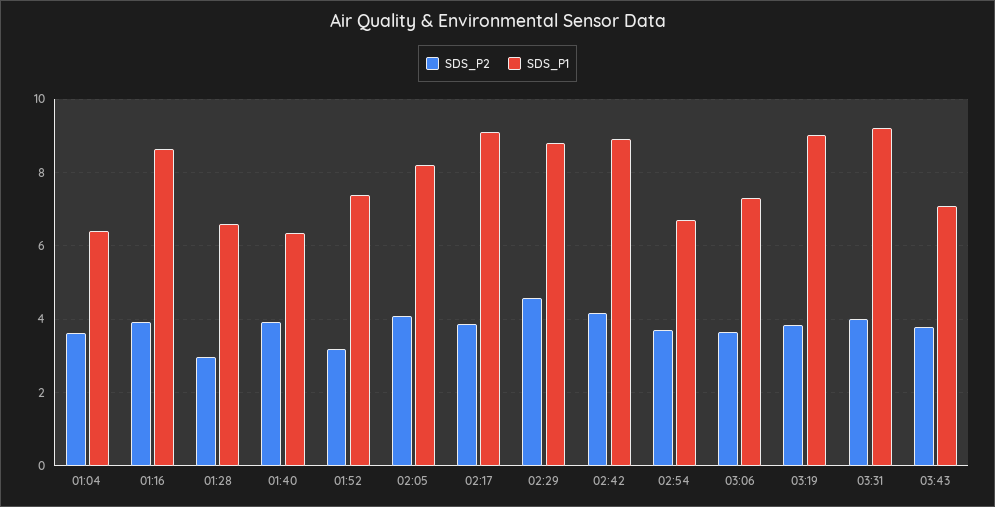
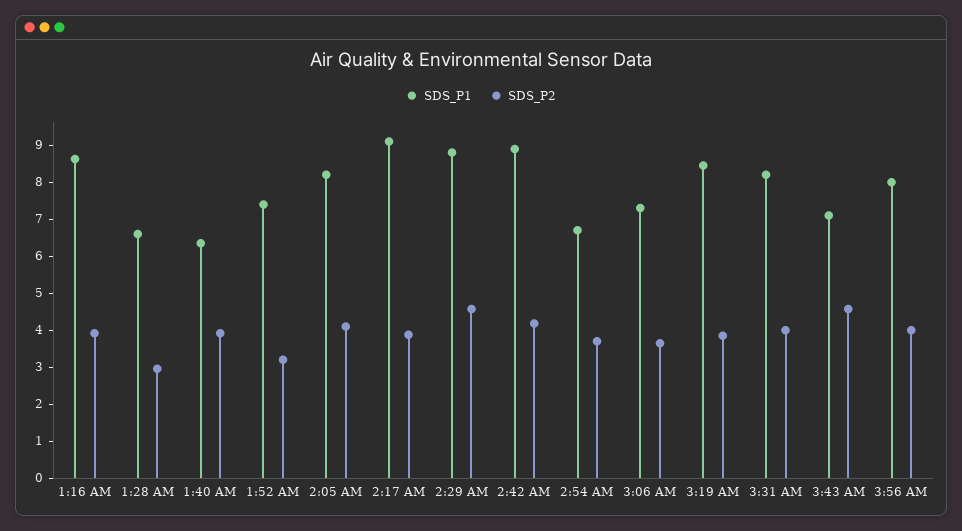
SDS_P2, 01:04: 3.6 -> none
SDS_P1, 01:04: 6.4 -> none
SDS_P1, 03:19: 9 -> 8.5
SDS_P1, 03:31: 9.2 -> 8.25
SDS_P2, 03:43: 3.8 -> 4.5
SDS_P1, 3:56 AM: none -> 8
SDS_P2, 3:56 AM: none -> 4

